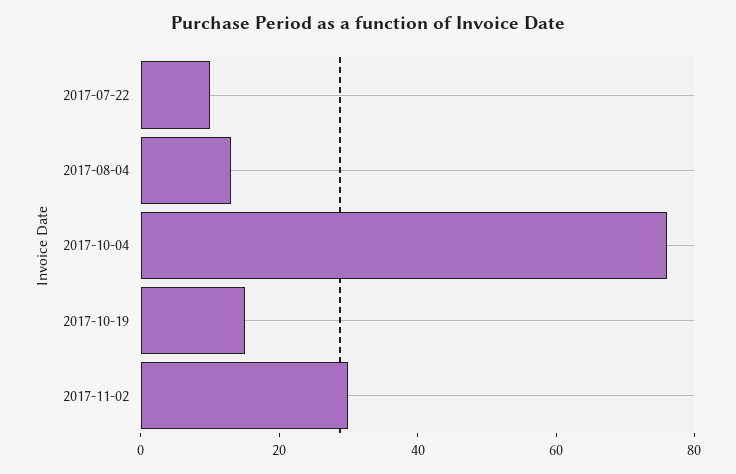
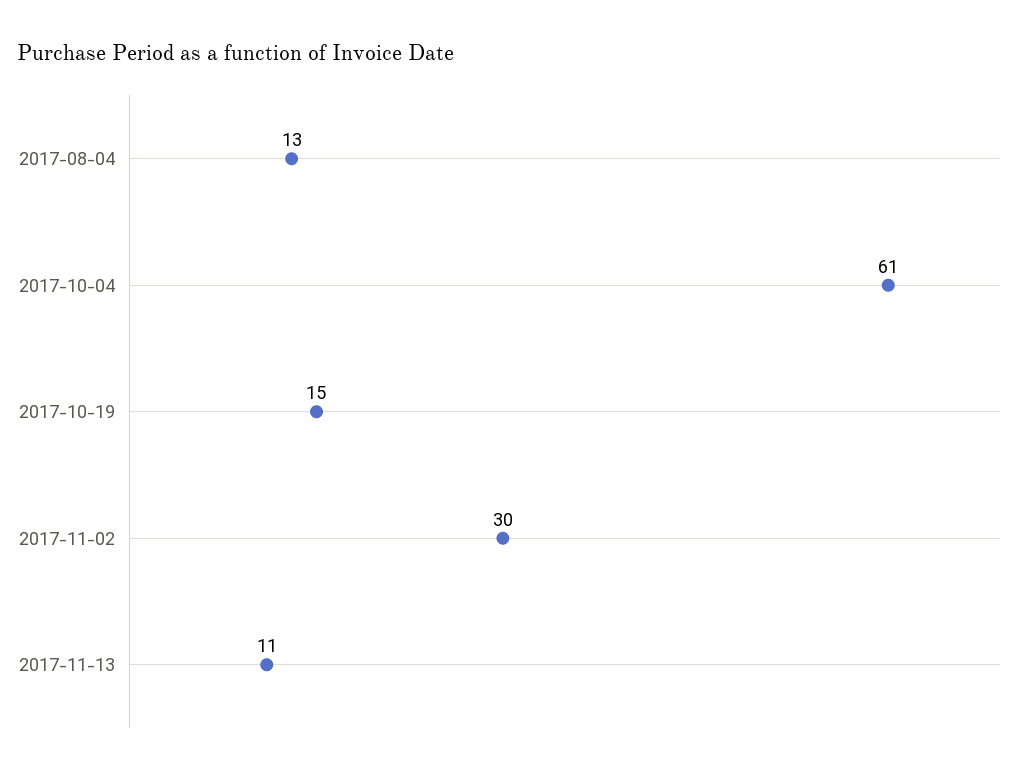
2017-07-22: 10 -> none
2017-10-04: 75 -> 61
2017-11-13: none -> 11

